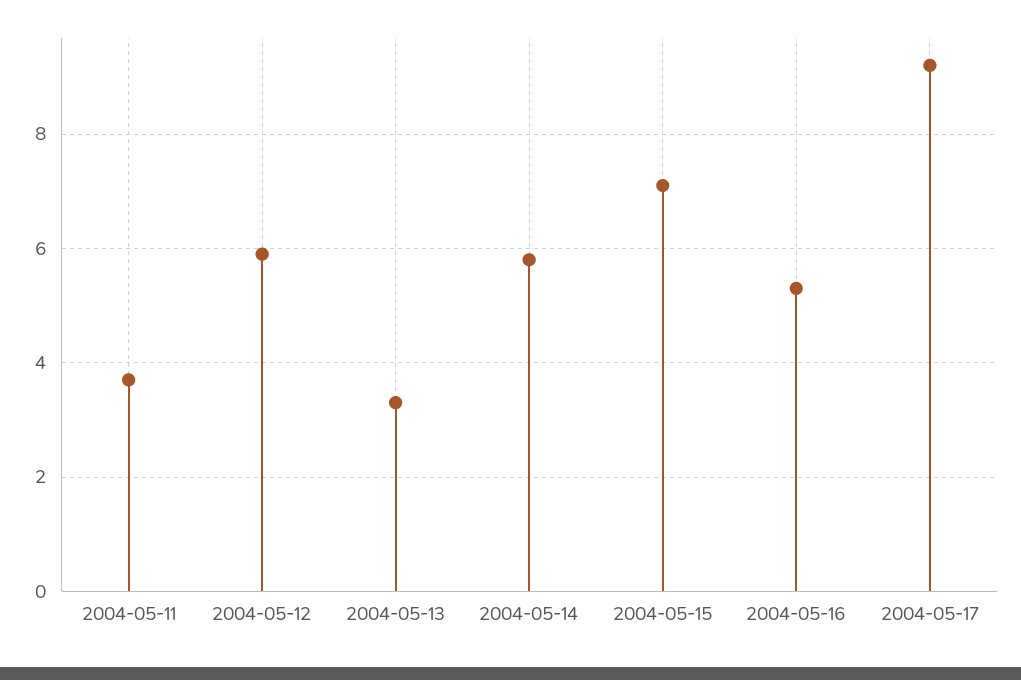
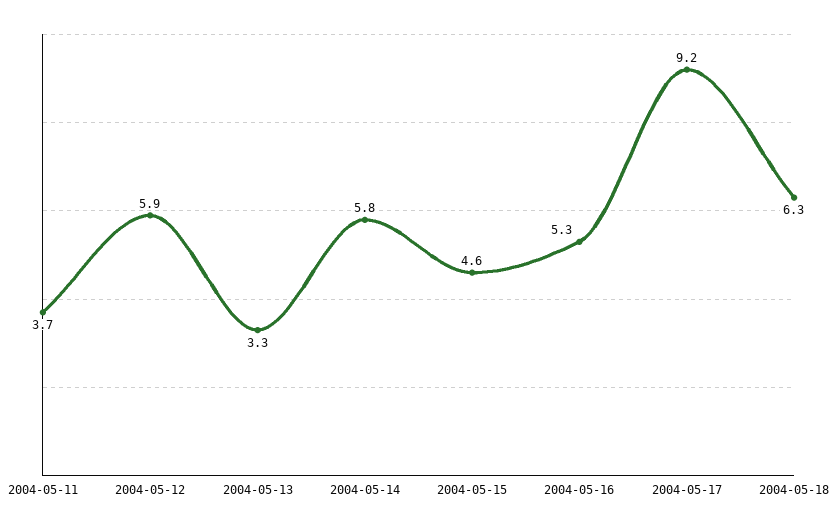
2004-05-15: 7 -> 4.6
2004-05-18: none -> 6.3

